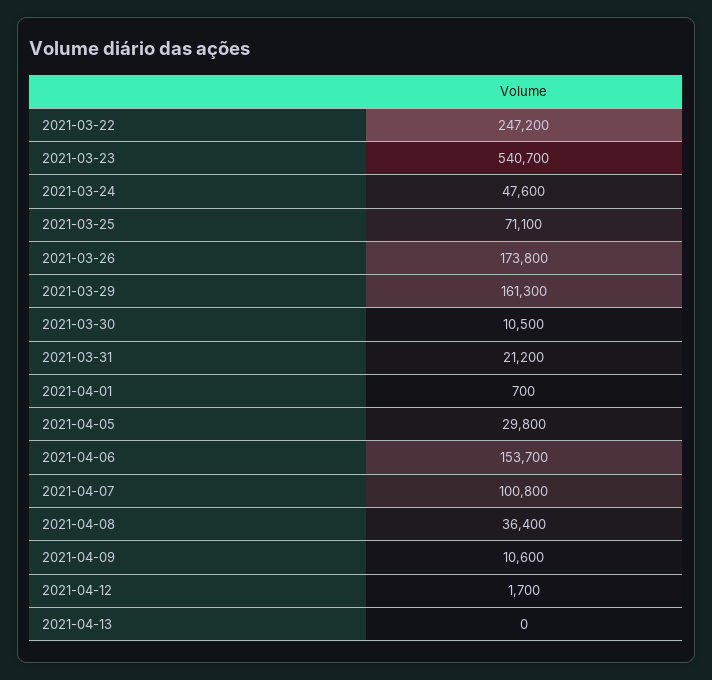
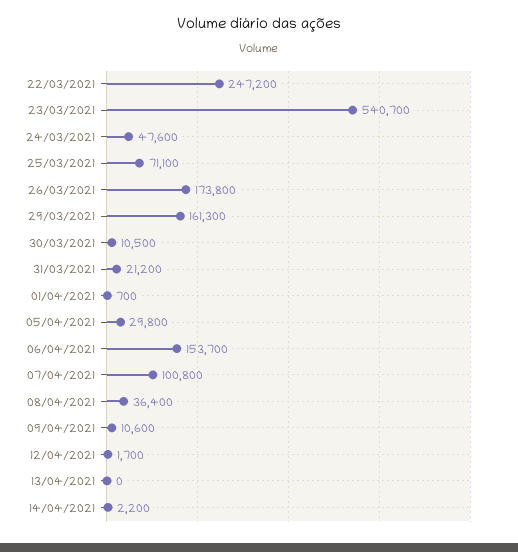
14/04/2021: none -> 2200

